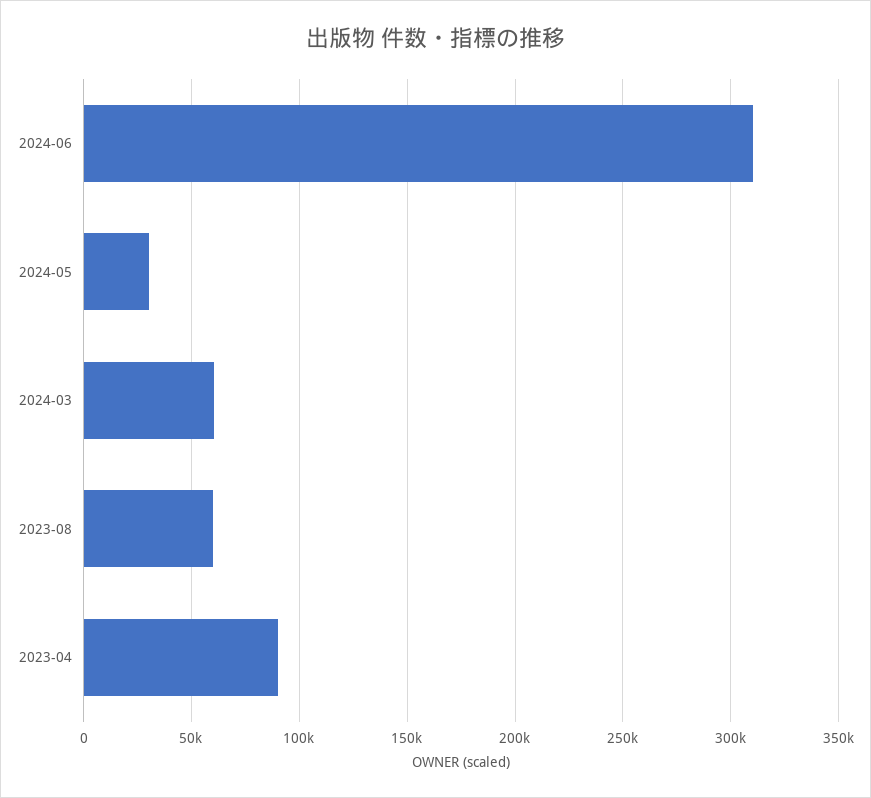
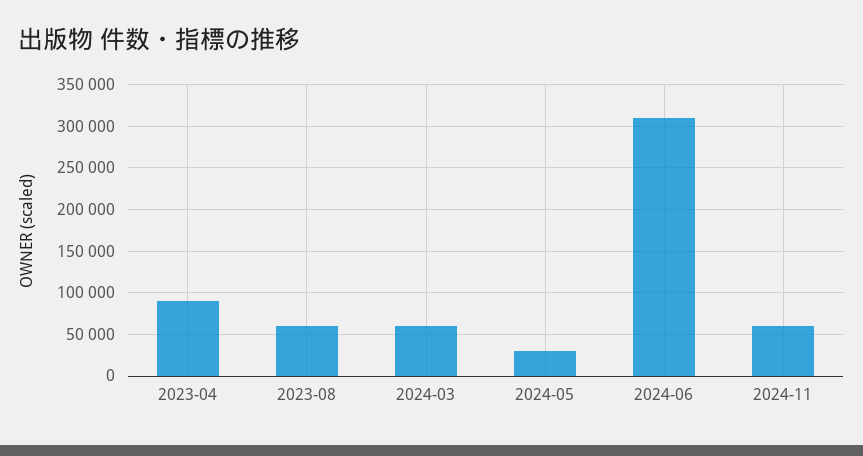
2024-11: none -> 60000

